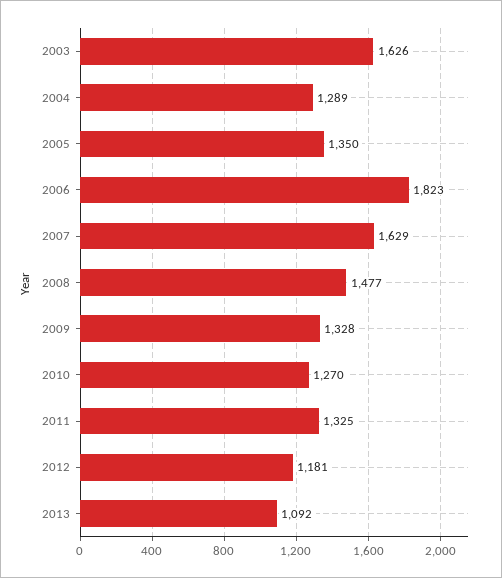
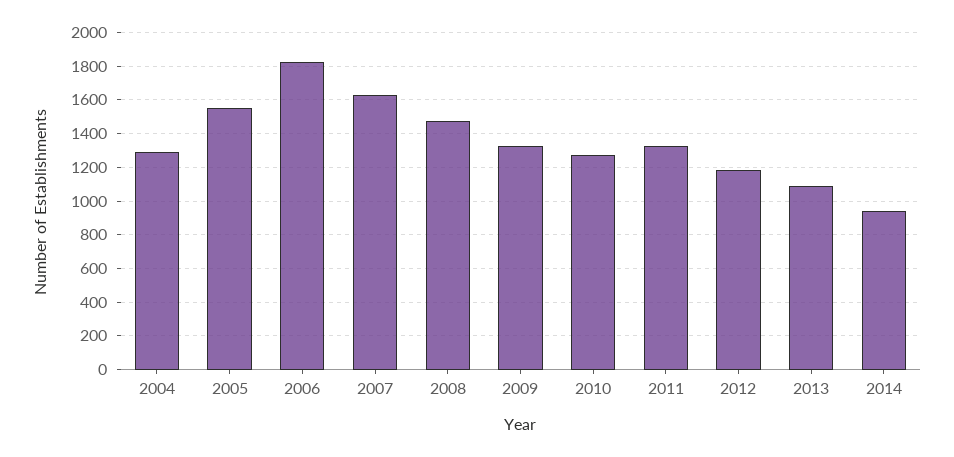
2003: 1626 -> none
2005: 1350 -> 1550
2014: none -> 950

